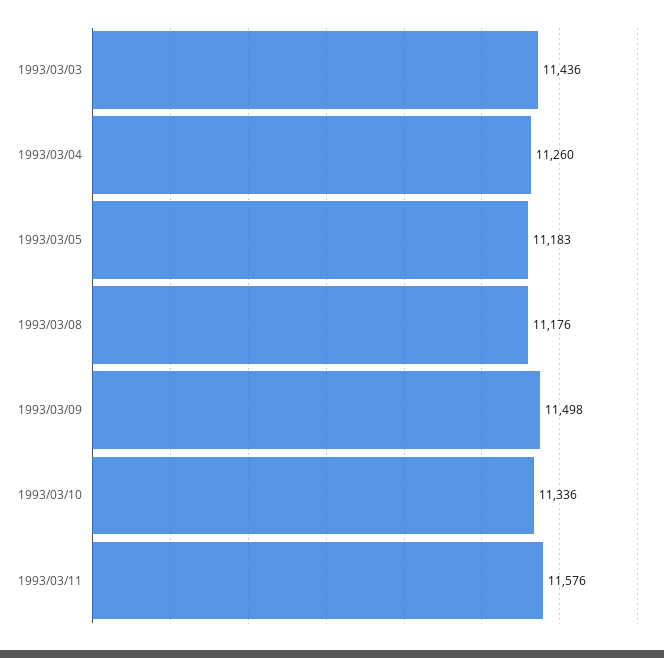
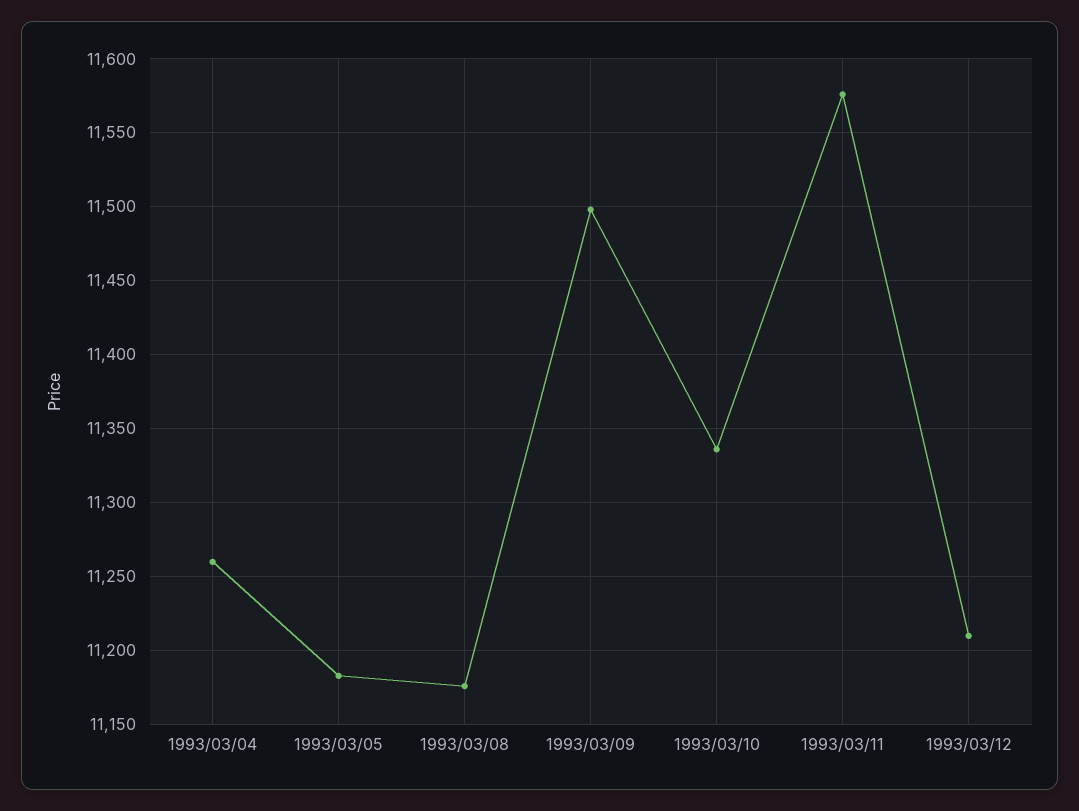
1993/03/03: 11436 -> none
1993/03/12: none -> 11210

